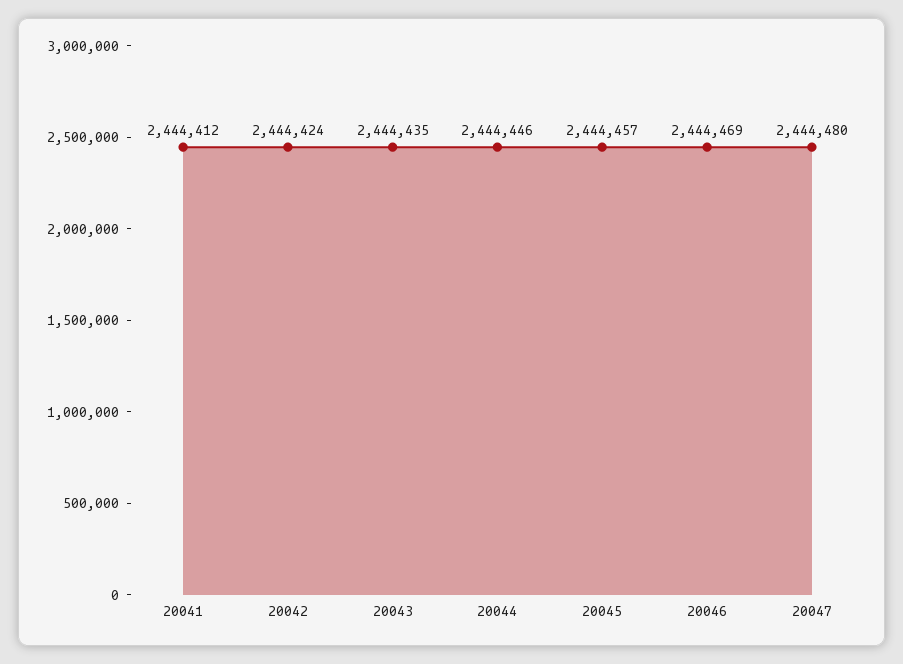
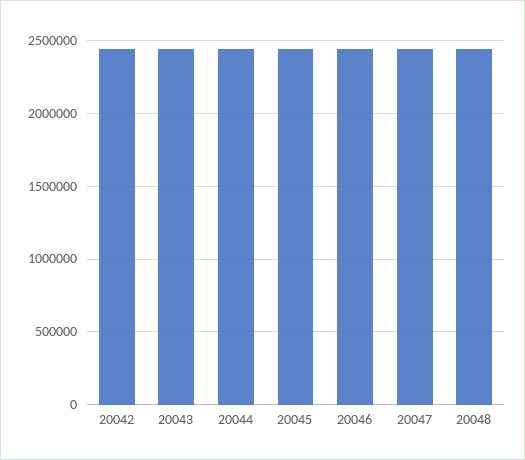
20041: 2444412 -> none
20048: none -> 2450000

